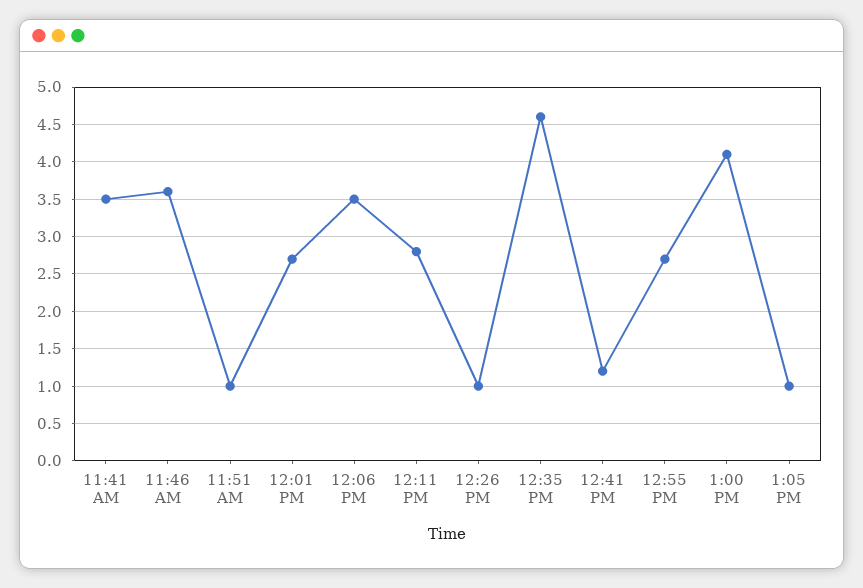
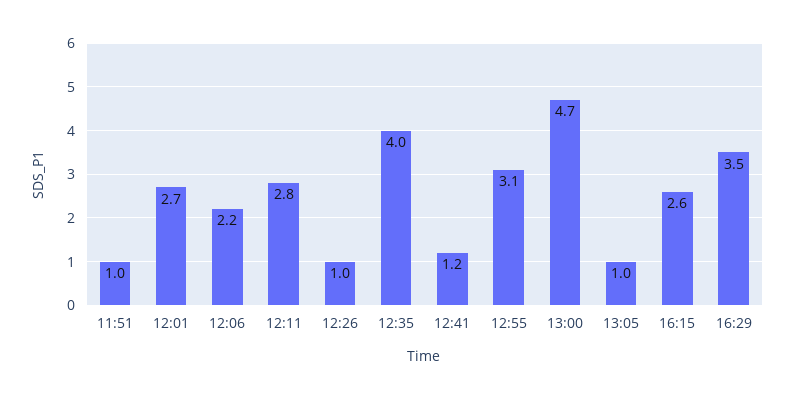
11:41 AM: 3.5 -> none
11:46 AM: 3.6 -> none
12:06 PM: 3.5 -> 2.2
12:35 PM: 4.6 -> 4
12:55 PM: 2.7 -> 3.1
1:00 PM: 4.1 -> 4.7
16:15: none -> 2.6
16:29: none -> 3.5

